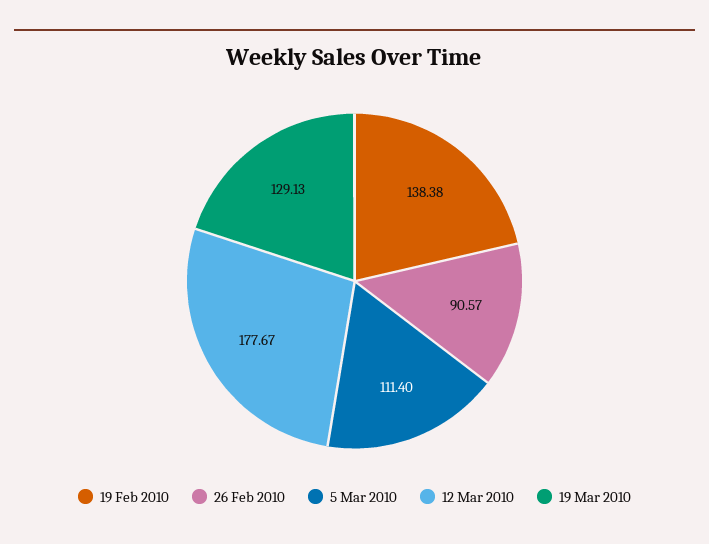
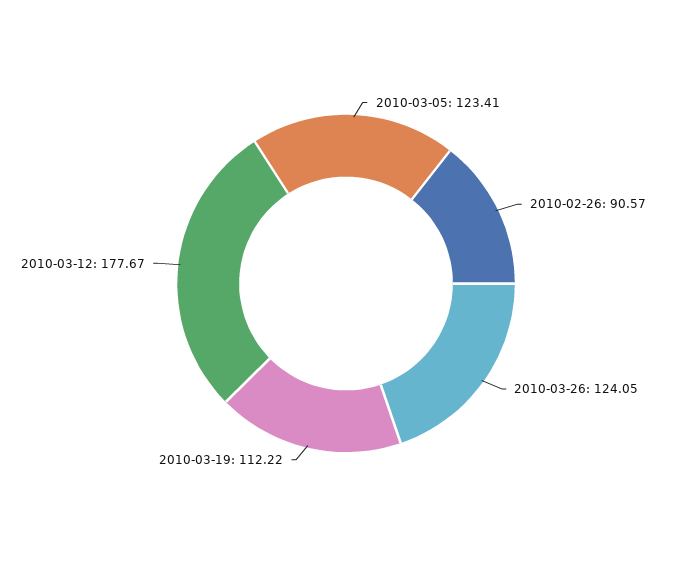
19 Feb 2010: 138.38 -> none
5 Mar 2010: 111.4 -> 123.41
19 Mar 2010: 129.13 -> 112.22
2010-03-26: none -> 124.05

